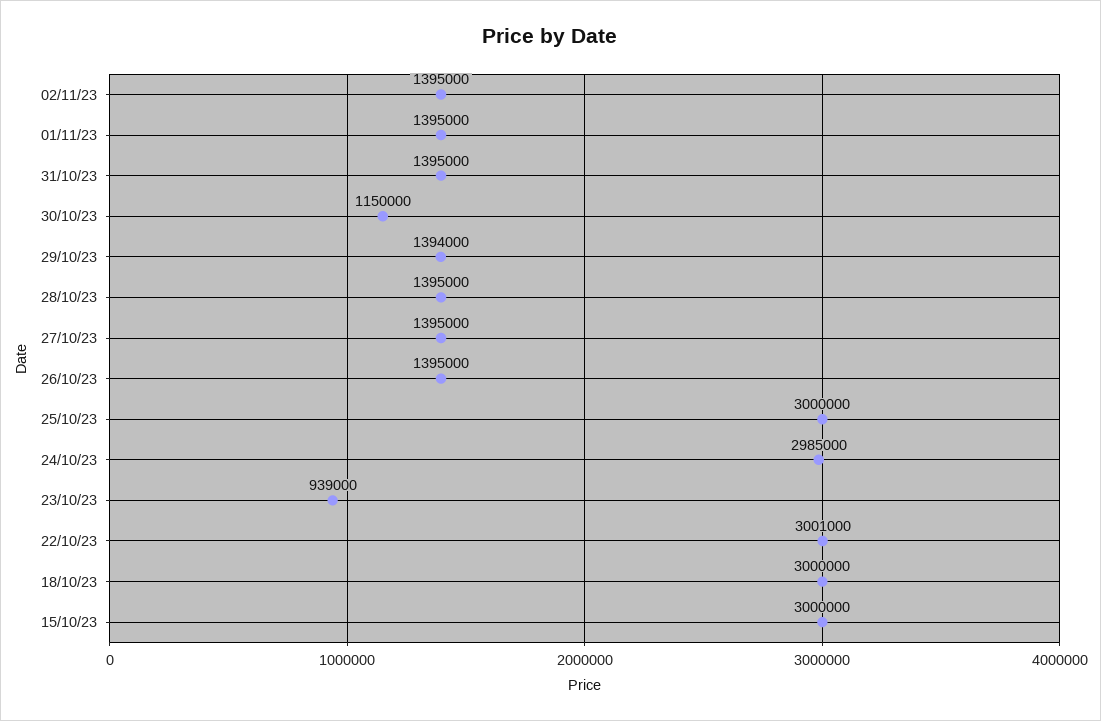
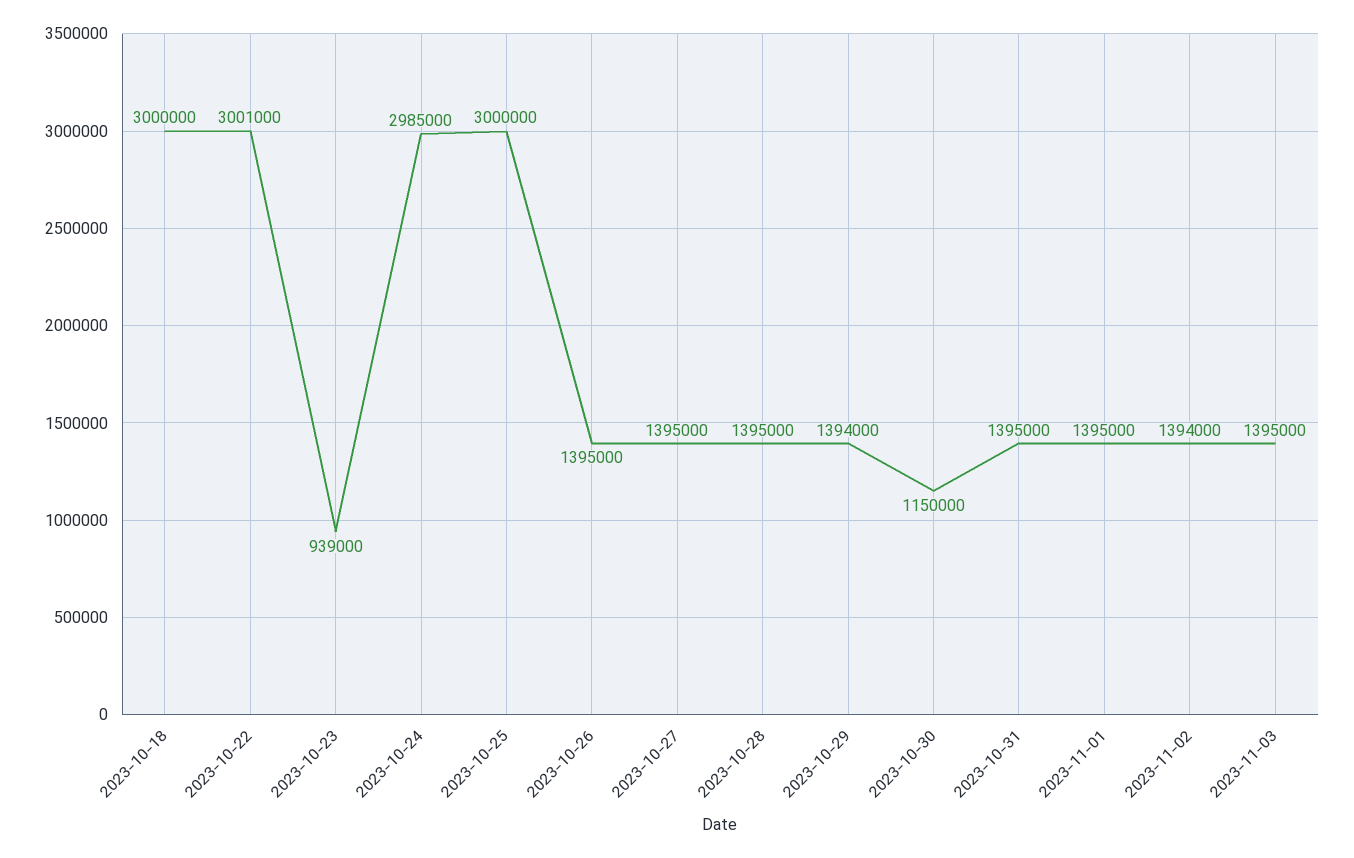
02/11/23: 1395000 -> 1394000
15/10/23: 3000000 -> none
2023-11-03: none -> 1395000

